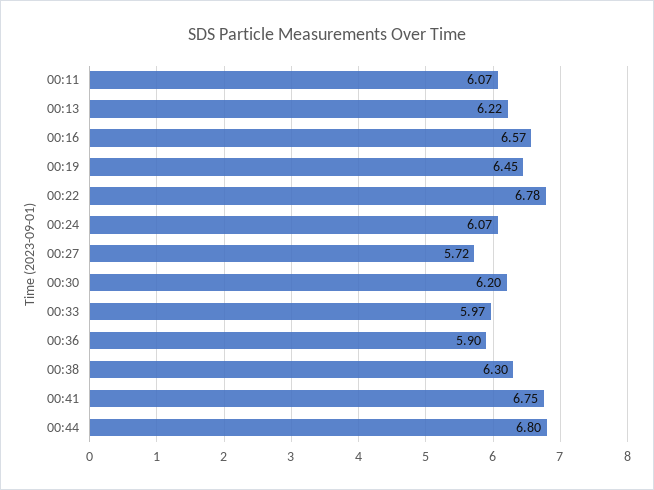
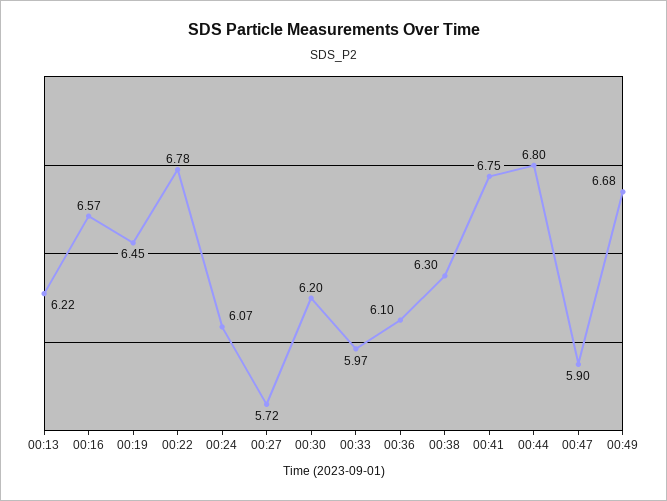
00:11: 6.07 -> none
00:36: 5.9 -> 6.1
00:47: none -> 5.9
00:49: none -> 6.68

